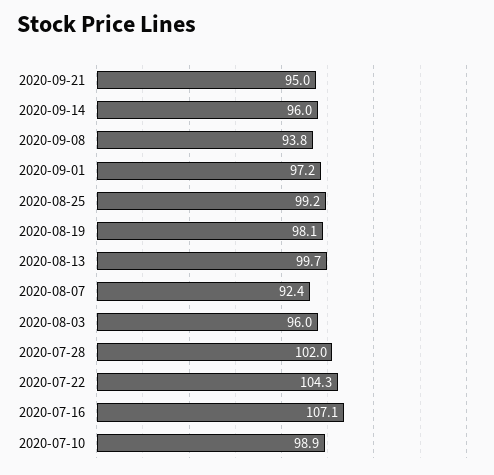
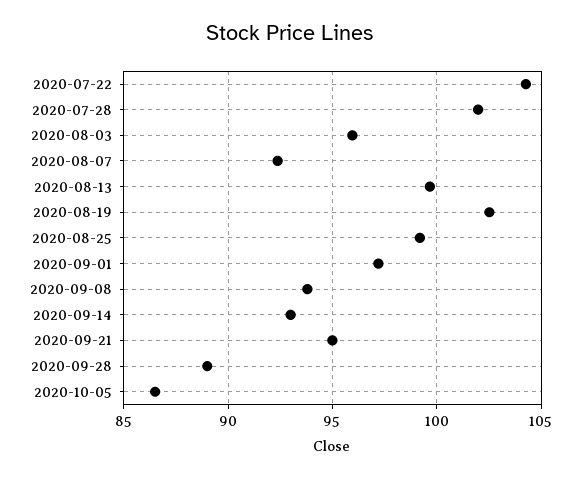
2020-09-14: 96 -> 93
2020-08-19: 98.1 -> 102.5
2020-07-16: 107.1 -> none
2020-07-10: 98.9 -> none
2020-09-28: none -> 89
2020-10-05: none -> 86.5

